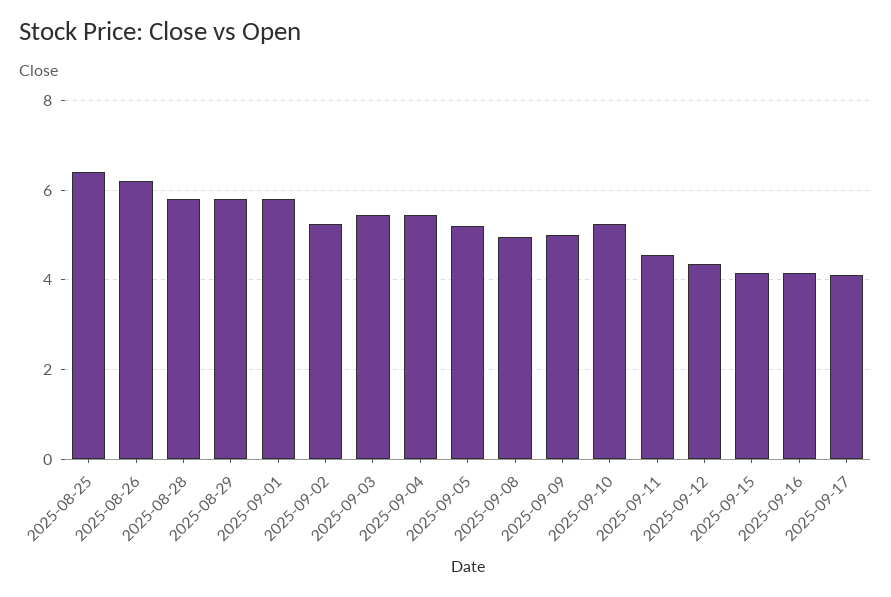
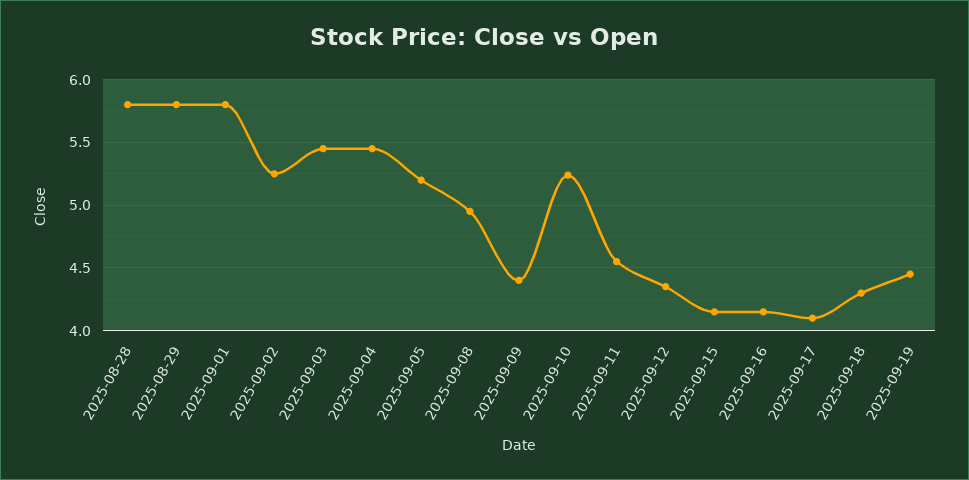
2025-08-25: 6.4 -> none
2025-08-26: 6.2 -> none
2025-09-09: 5 -> 4.4
2025-09-18: none -> 4.3
2025-09-19: none -> 4.45

